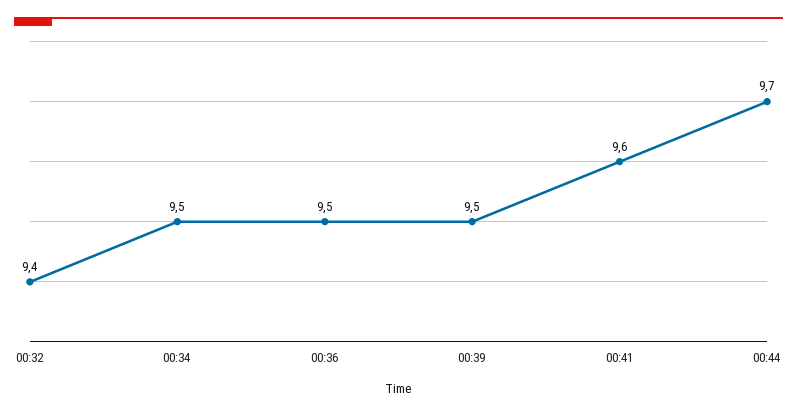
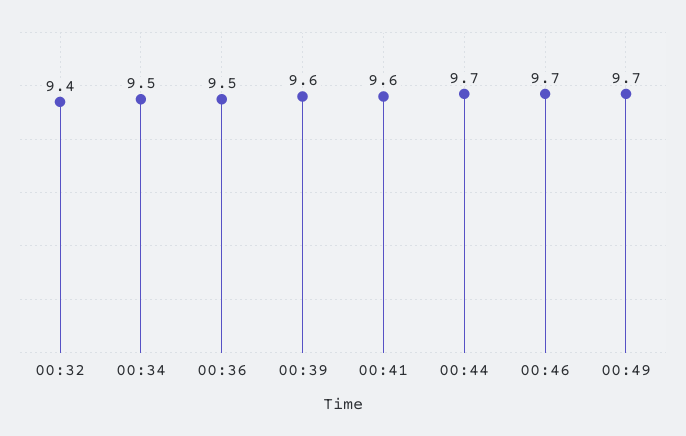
00:39: 9.5 -> 9.6
00:46: none -> 9.7
00:49: none -> 9.7

